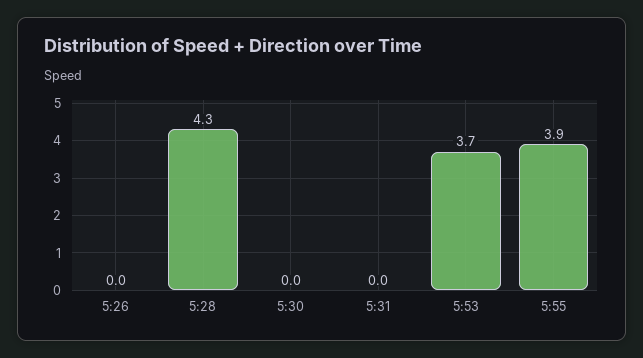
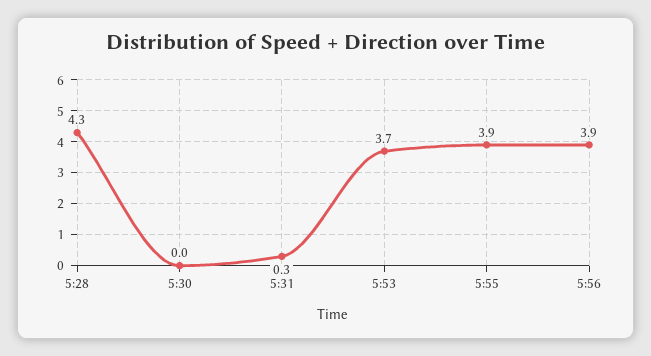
5:26: 0 -> none
5:31: 0 -> 0.3
5:56: none -> 3.9

